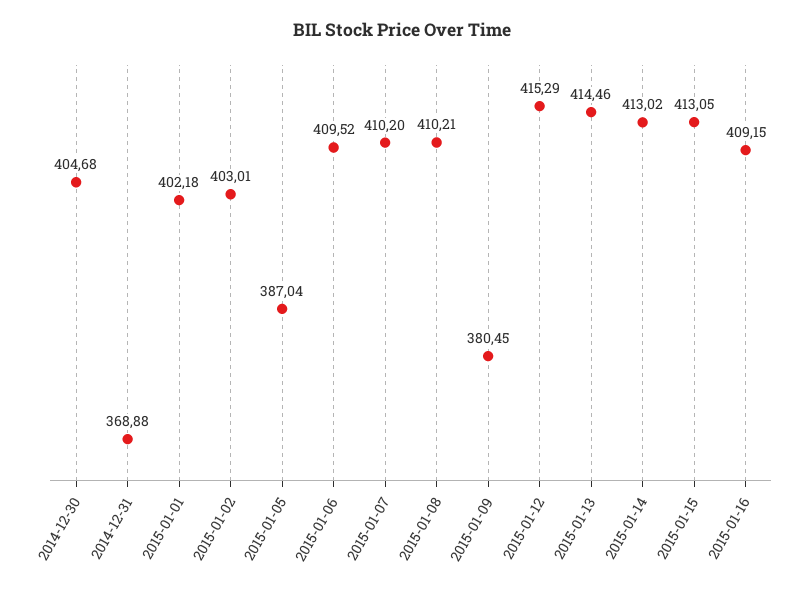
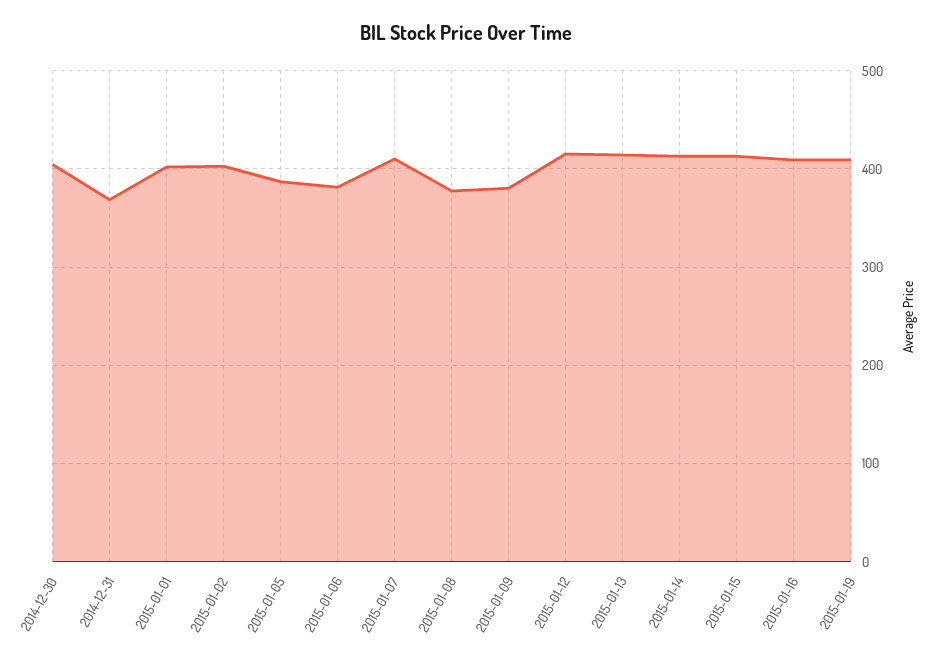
2015-01-06: 409.52 -> 380
2015-01-08: 410.21 -> 380
2015-01-19: none -> 410

